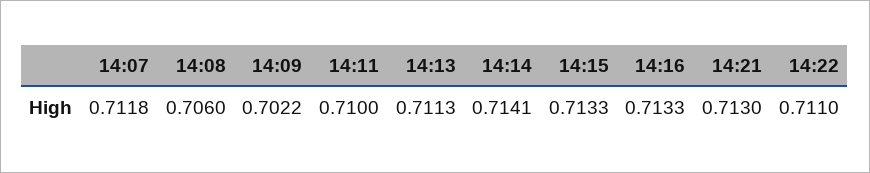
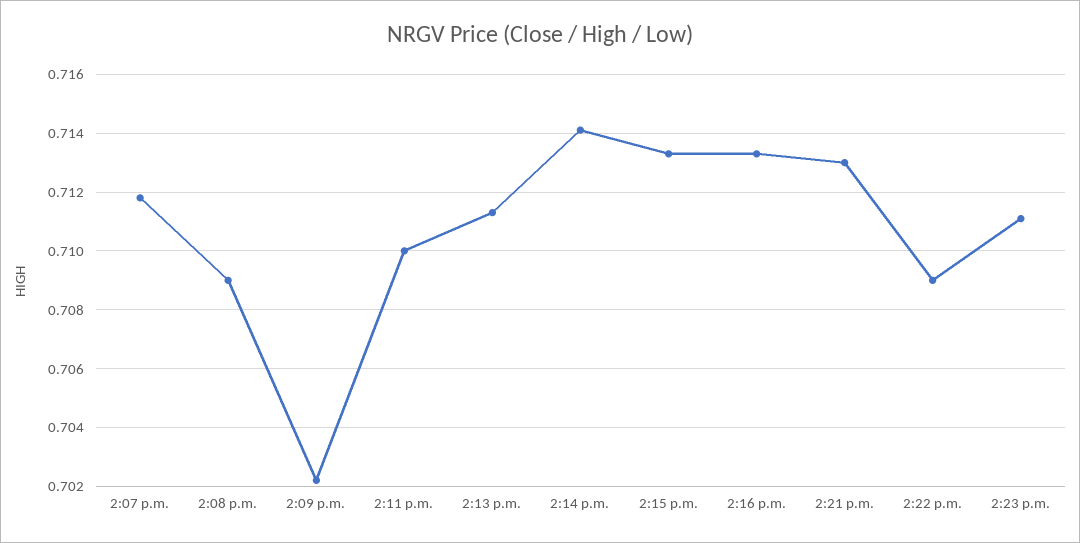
14:08: 0.706 -> 0.709
14:22: 0.711 -> 0.709
2:23 p.m.: none -> 0.711

